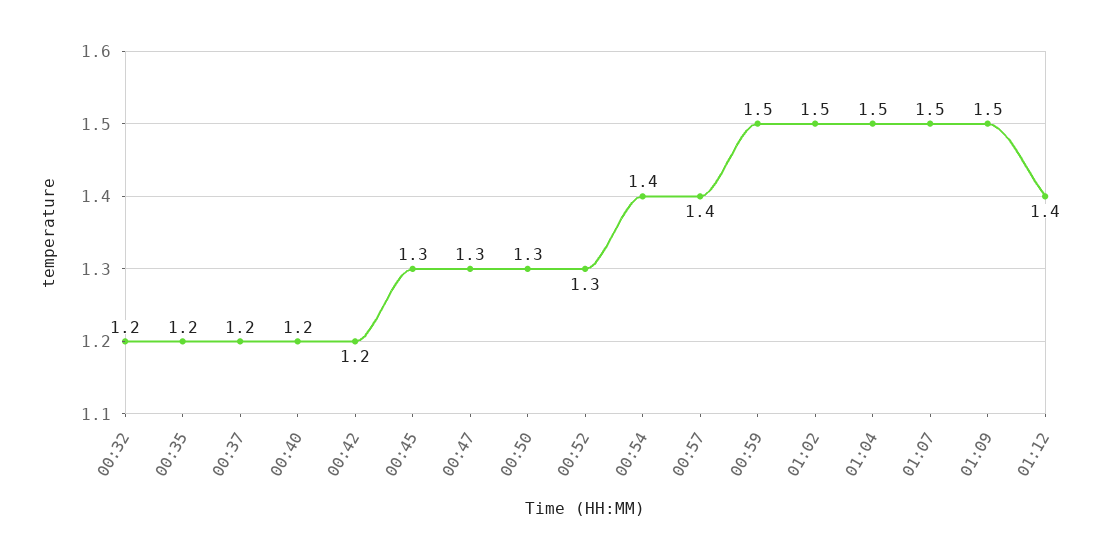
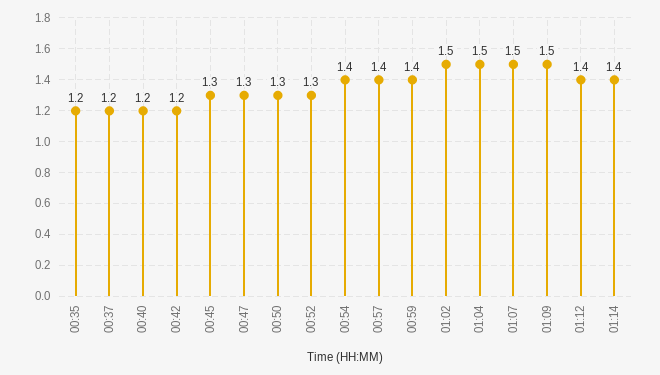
00:32: 1.2 -> none
00:59: 1.5 -> 1.4
01:14: none -> 1.4

